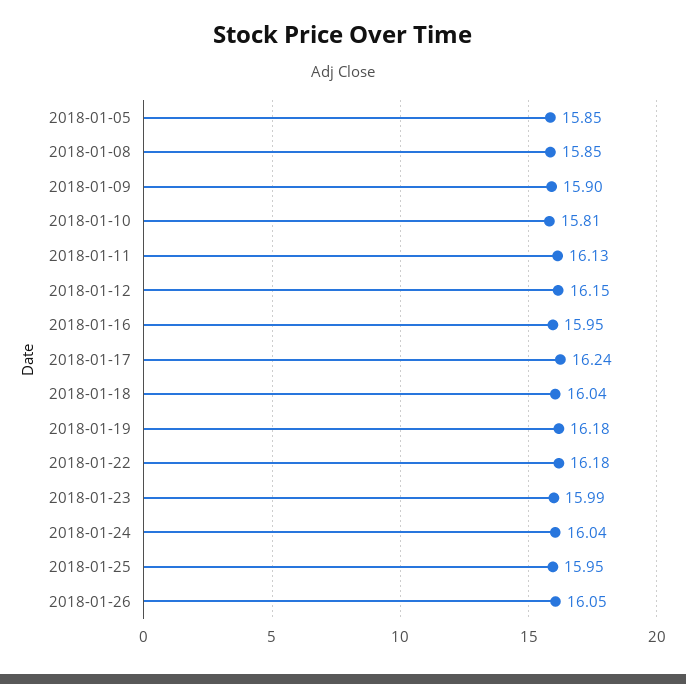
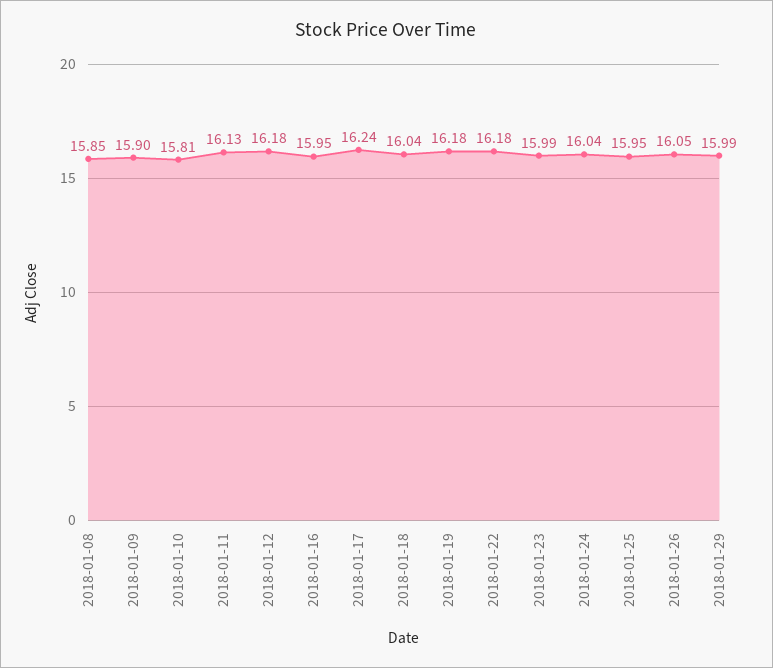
2018-01-05: 15.85 -> none
2018-01-12: 16.15 -> 16.18
2018-01-29: none -> 15.99

